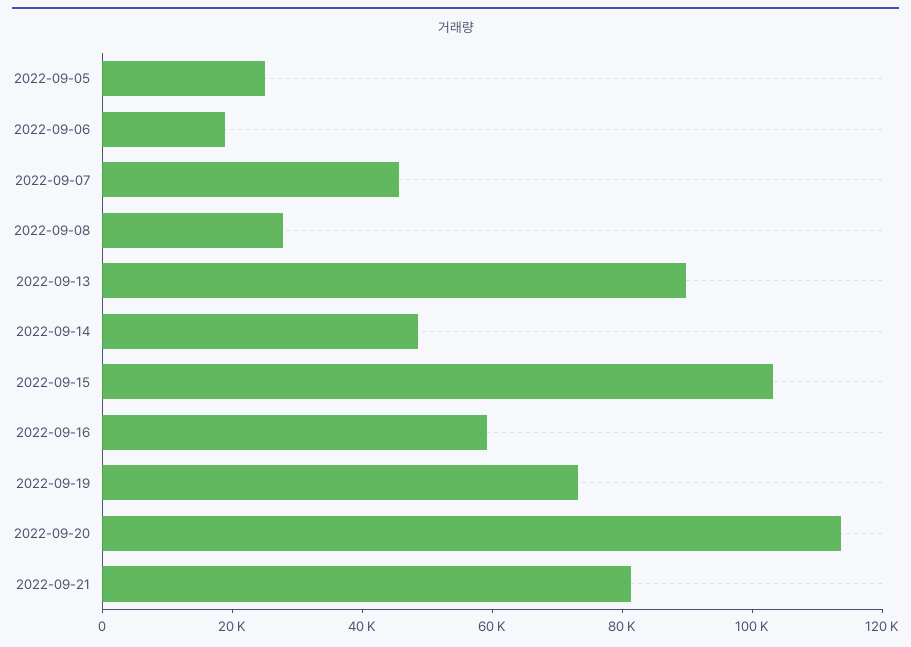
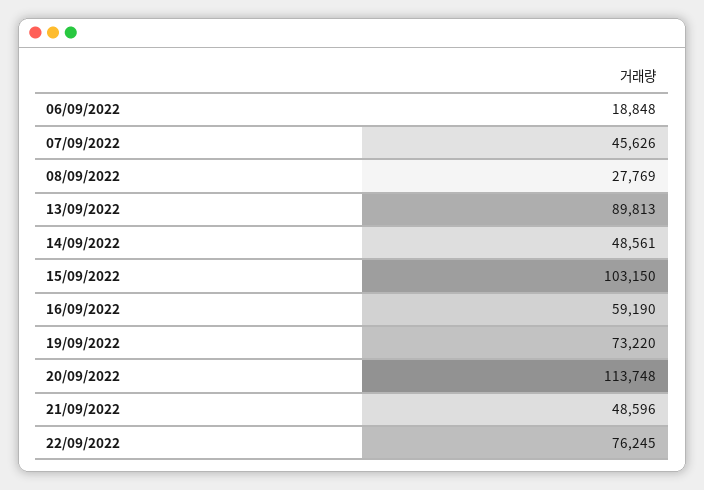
2022-09-05: 25000 -> none
2022-09-21: 80000 -> 48596
22/09/2022: none -> 76245

